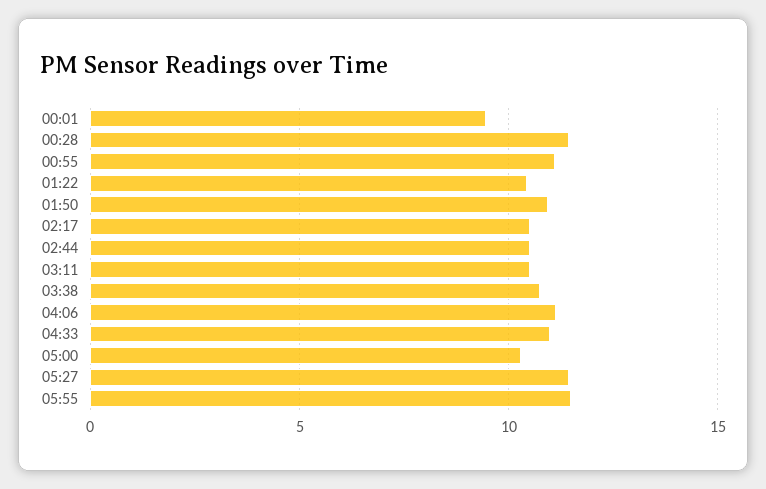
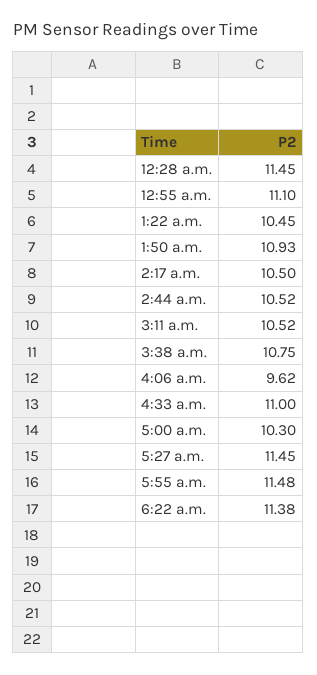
00:01: 9.5 -> none
04:06: 11 -> 9.62
6:22 a.m.: none -> 11.38

